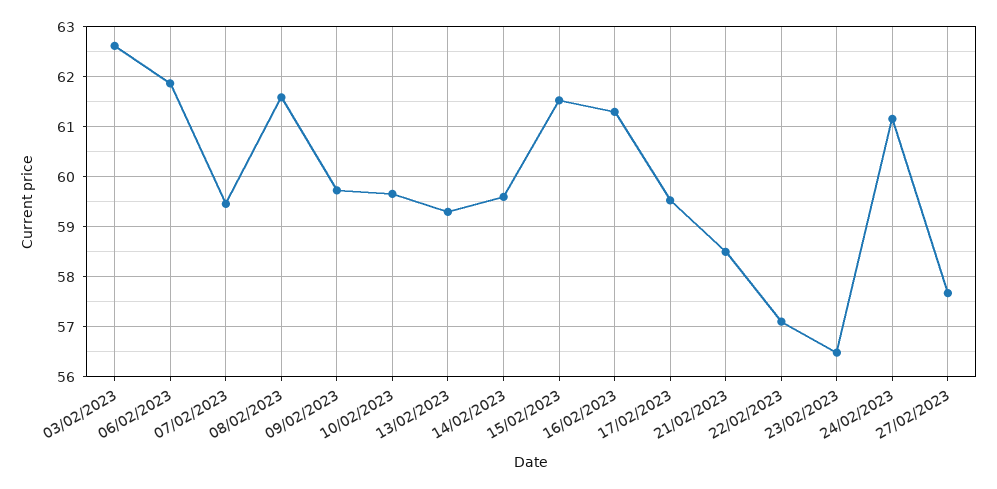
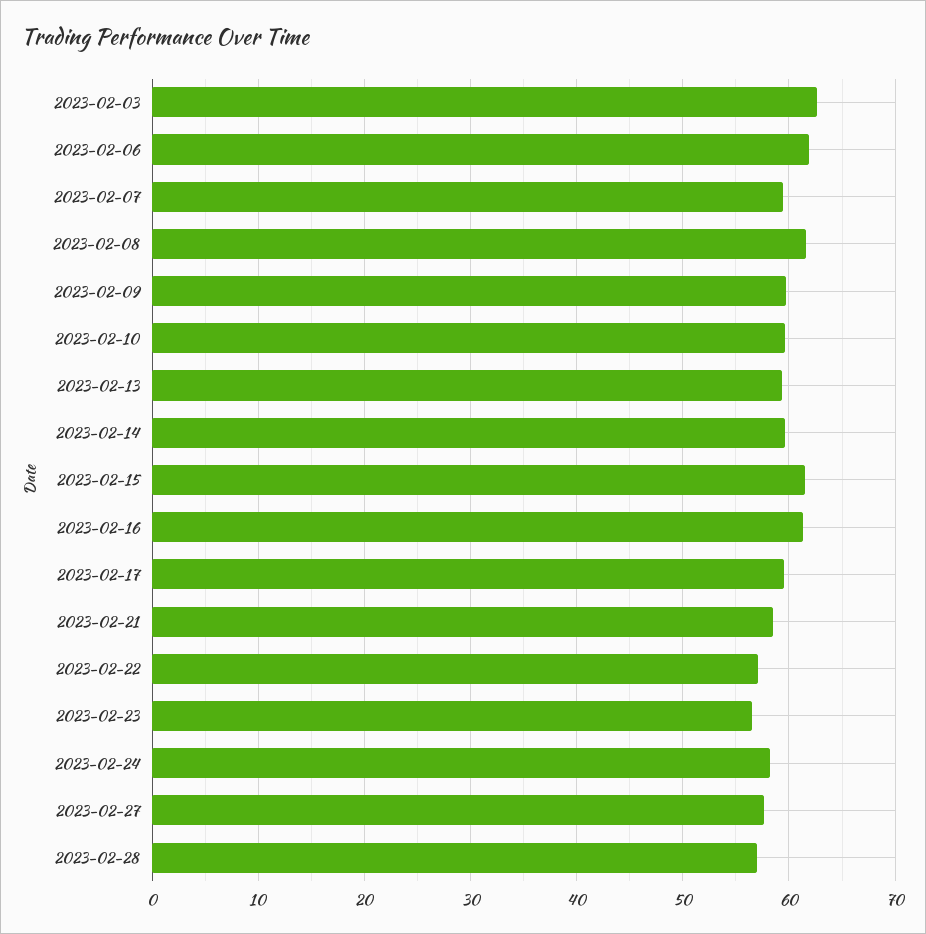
24/02/2023: 61.2 -> 58
2023-02-28: none -> 57

